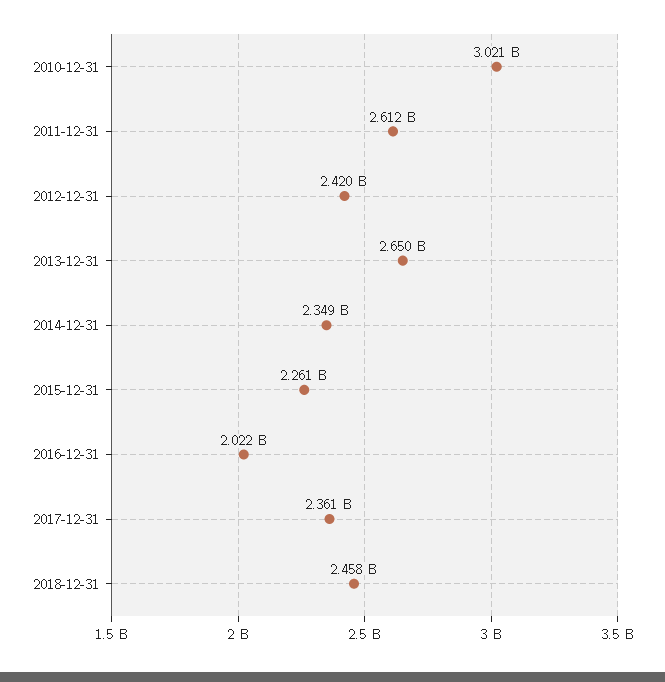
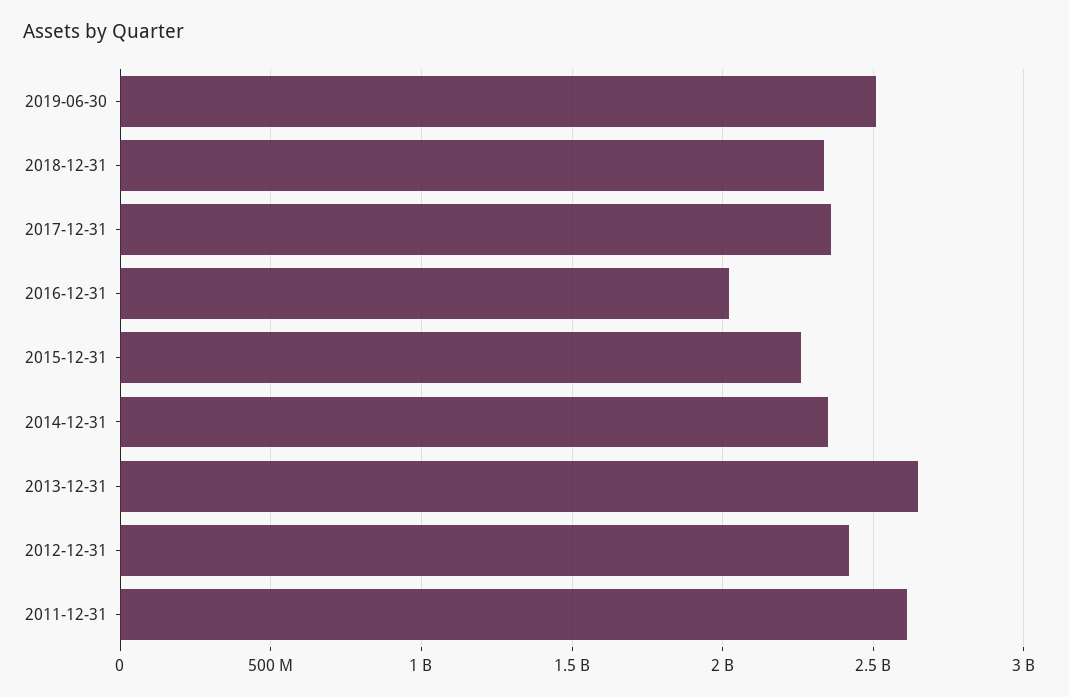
2010-12-31: 3021000000 -> none
2018-12-31: 2458000000 -> 2350000000
2019-06-30: none -> 2500000000

